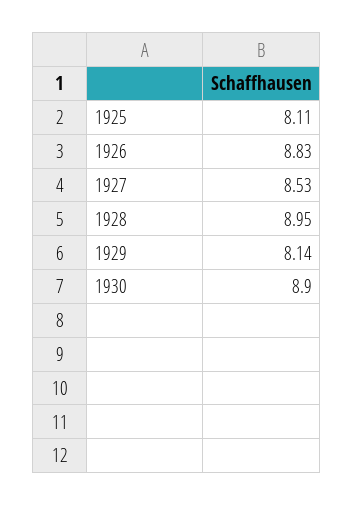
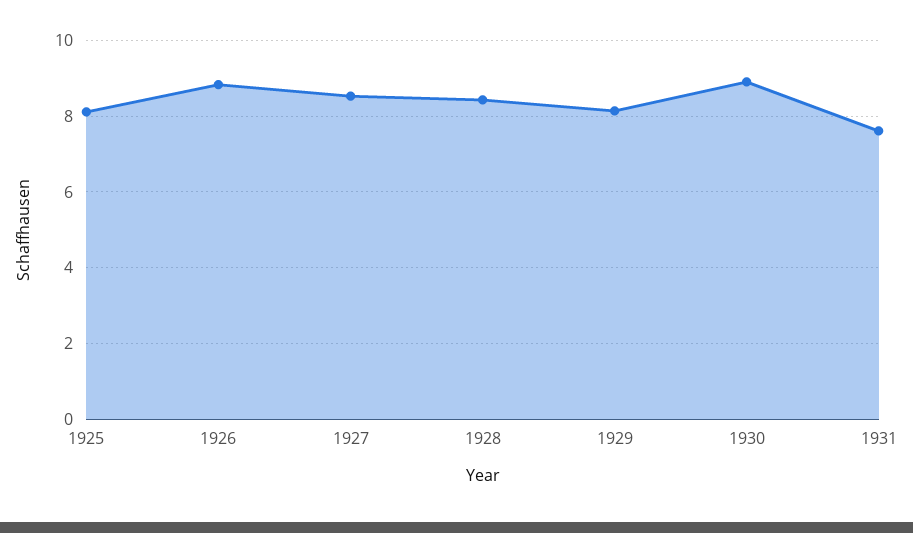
1928: 8.95 -> 8.4
1931: none -> 7.6

